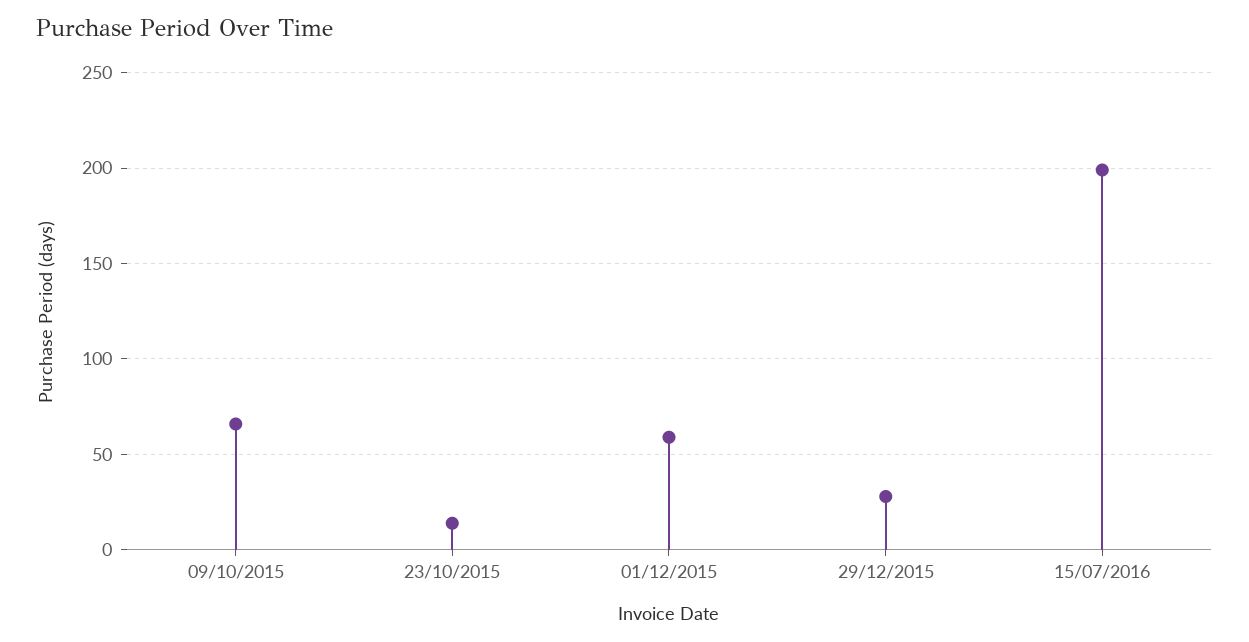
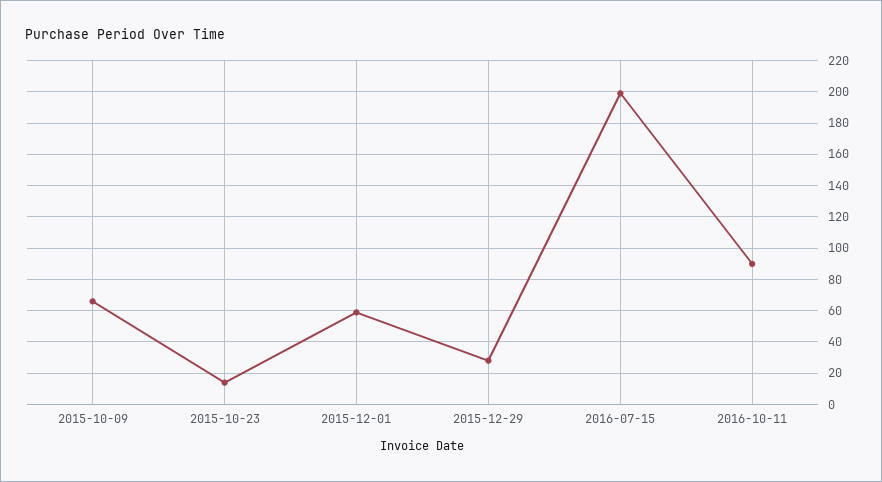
2016-10-11: none -> 90

